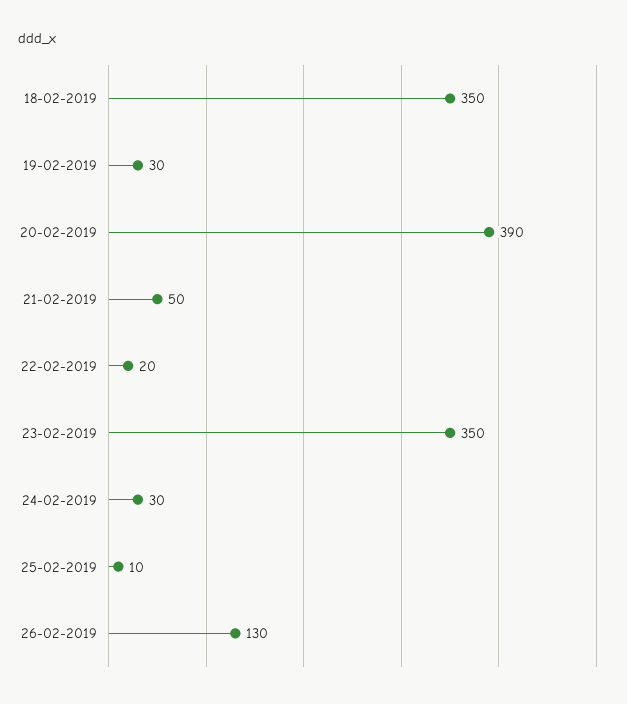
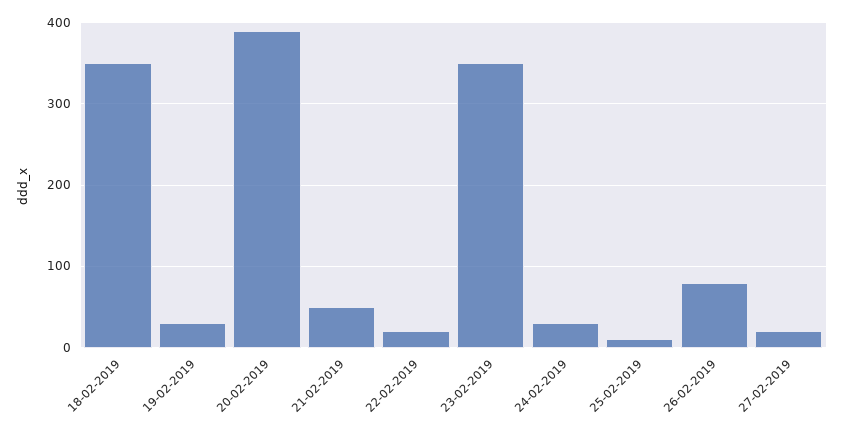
26-02-2019: 130 -> 80
27-02-2019: none -> 20

